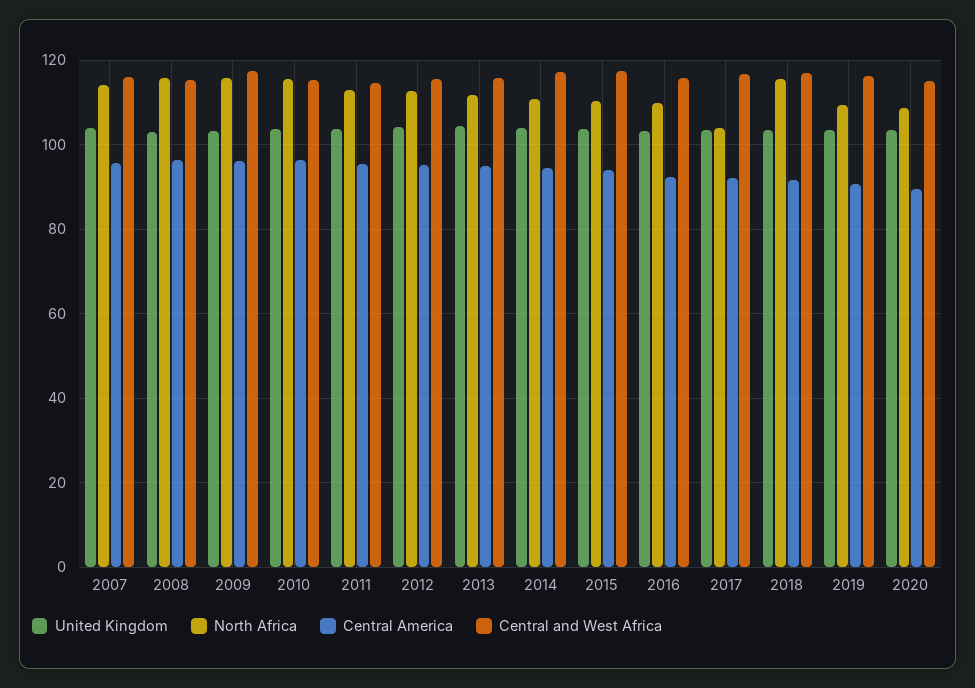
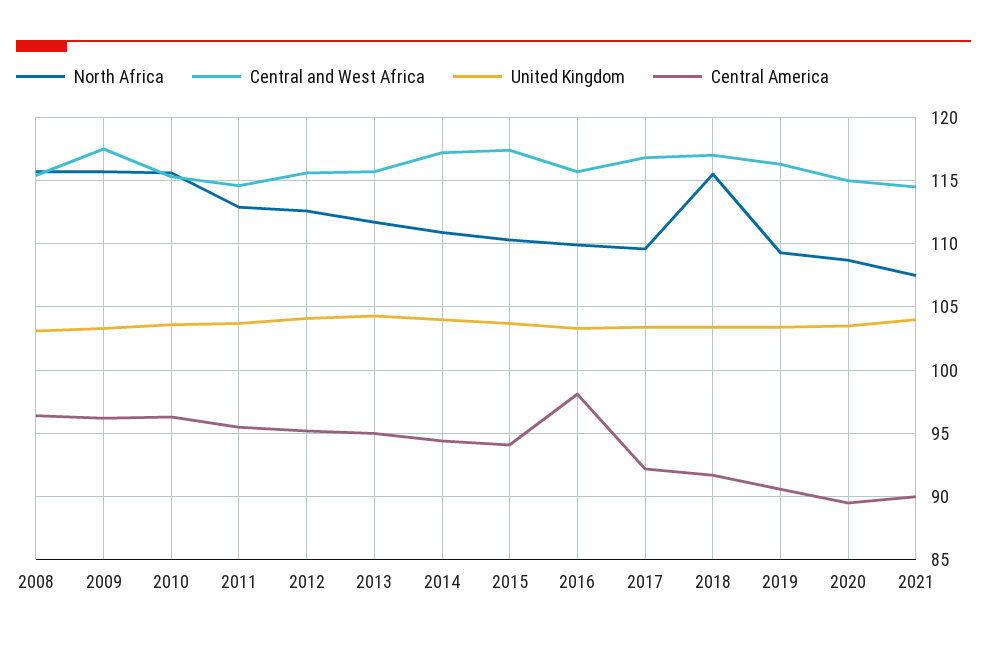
United Kingdom, 2007: 104 -> none
North Africa, 2007: 114 -> none
Central America, 2007: 96 -> none
Central and West Africa, 2007: 116 -> none
Central America, 2016: 92 -> 98
North Africa, 2017: 104 -> 109.5
North Africa, 2021: none -> 107.5
Central and West Africa, 2021: none -> 114.5
United Kingdom, 2021: none -> 104
Central America, 2021: none -> 90

